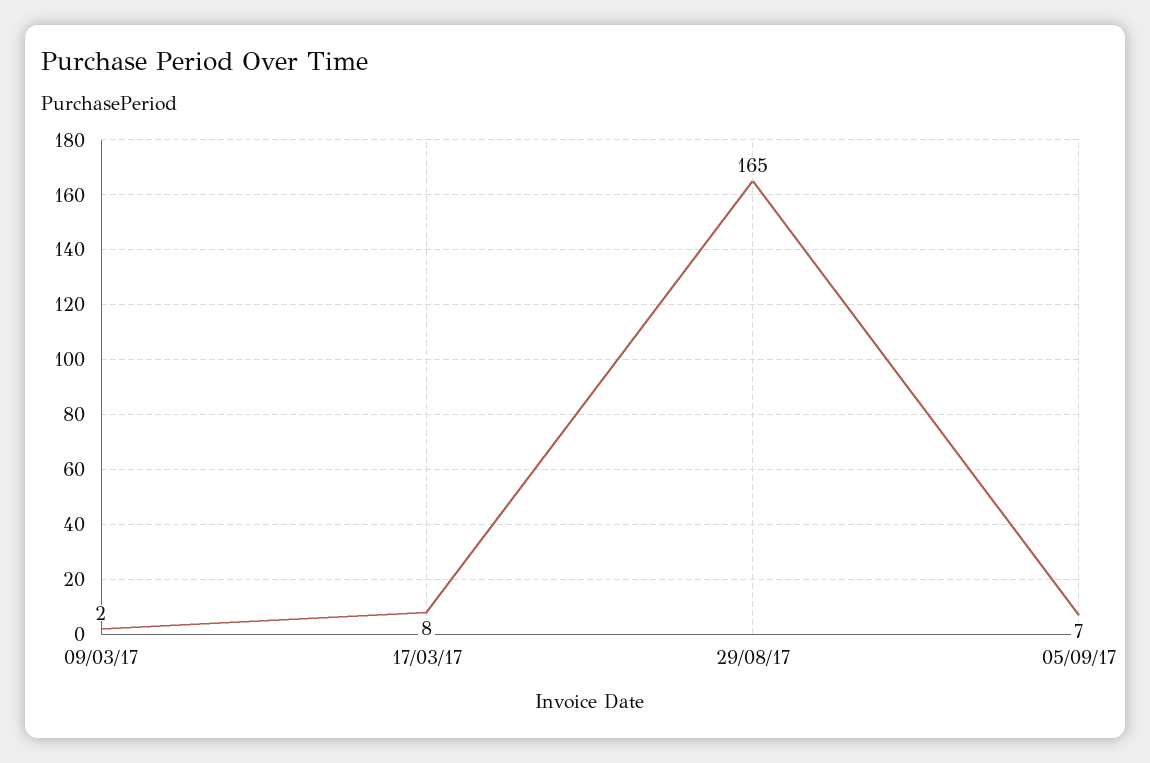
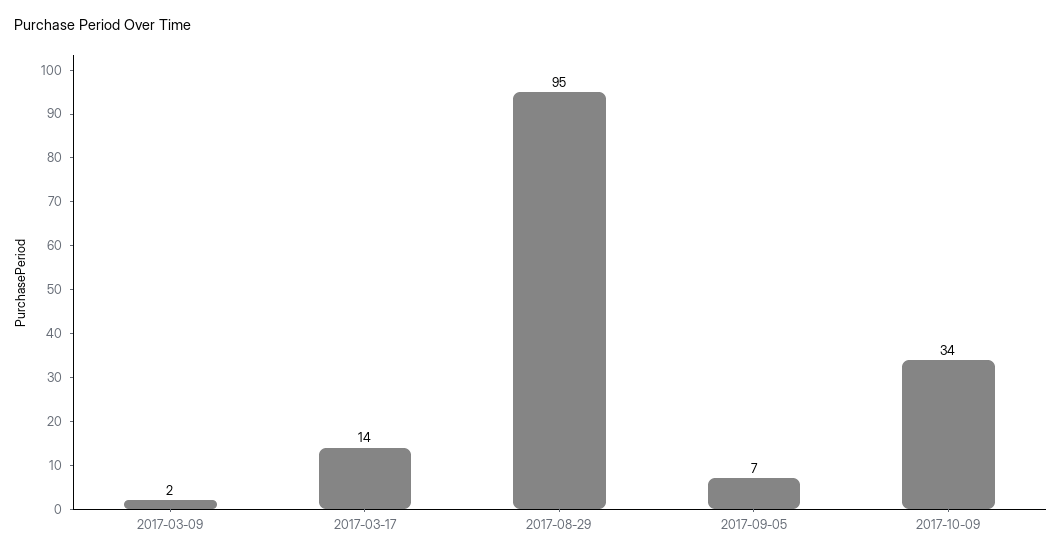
17/03/17: 8 -> 14
29/08/17: 165 -> 95
2017-10-09: none -> 34

